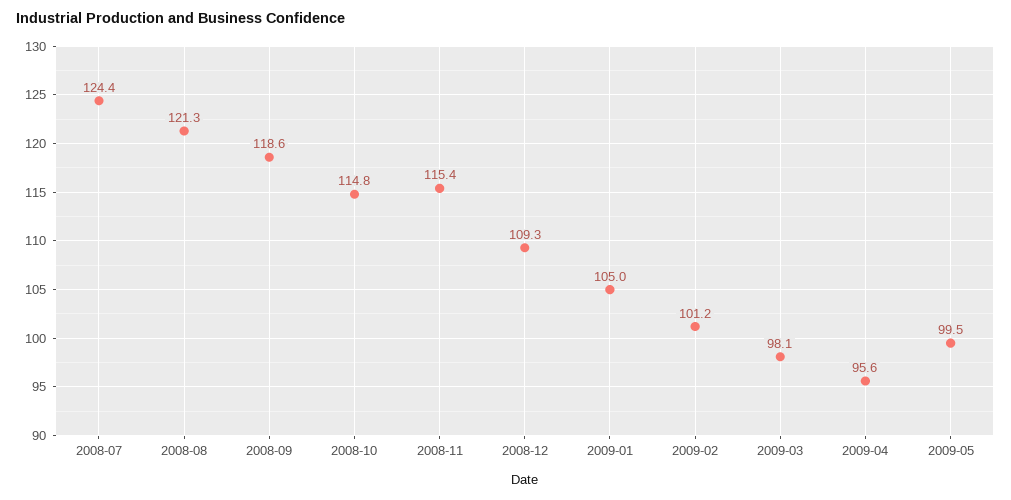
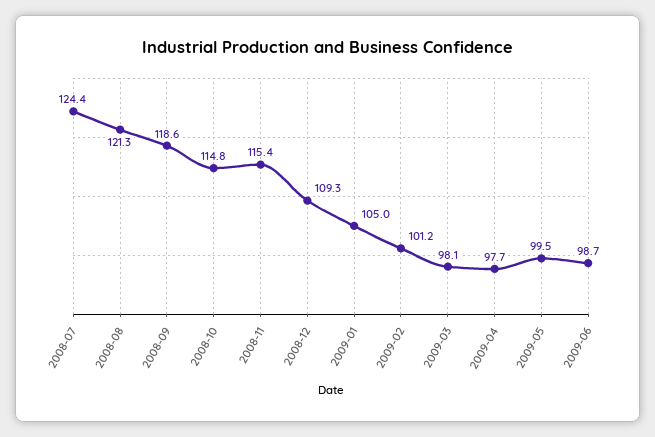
2009-04: 95.6 -> 97.7
2009-06: none -> 98.7

